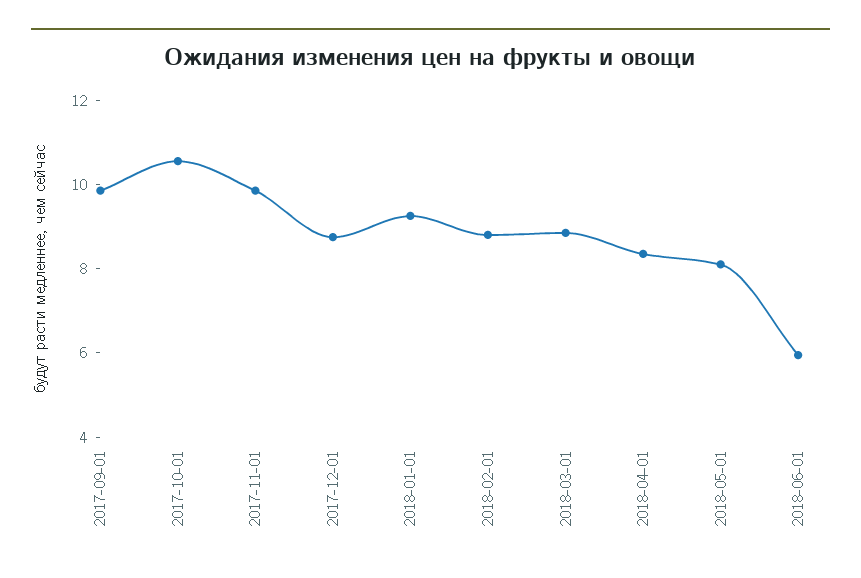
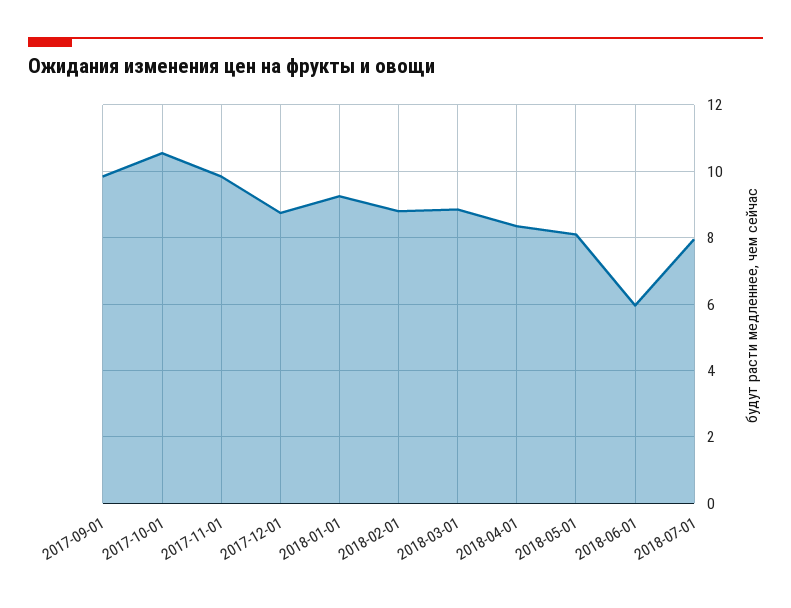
2018-07-01: none -> 8

